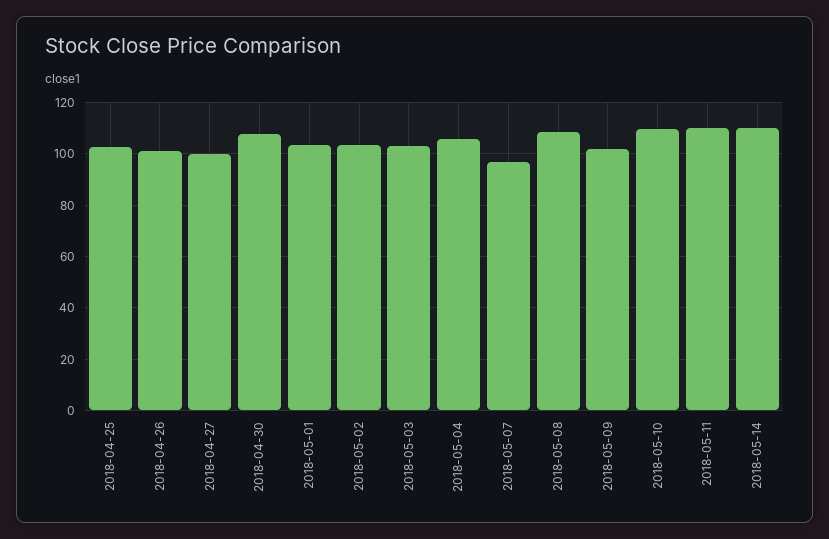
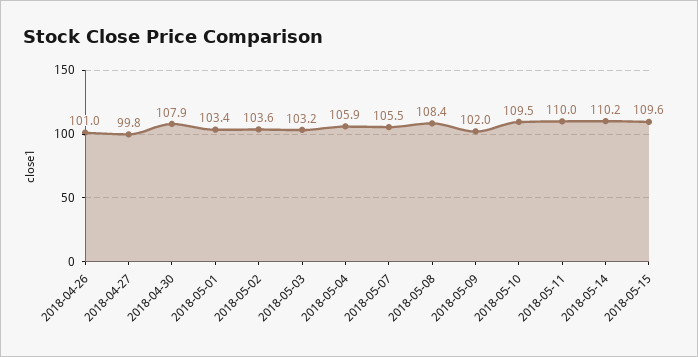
2018-04-25: 102.5 -> none
2018-05-07: 97.5 -> 105.5
2018-05-15: none -> 109.6

